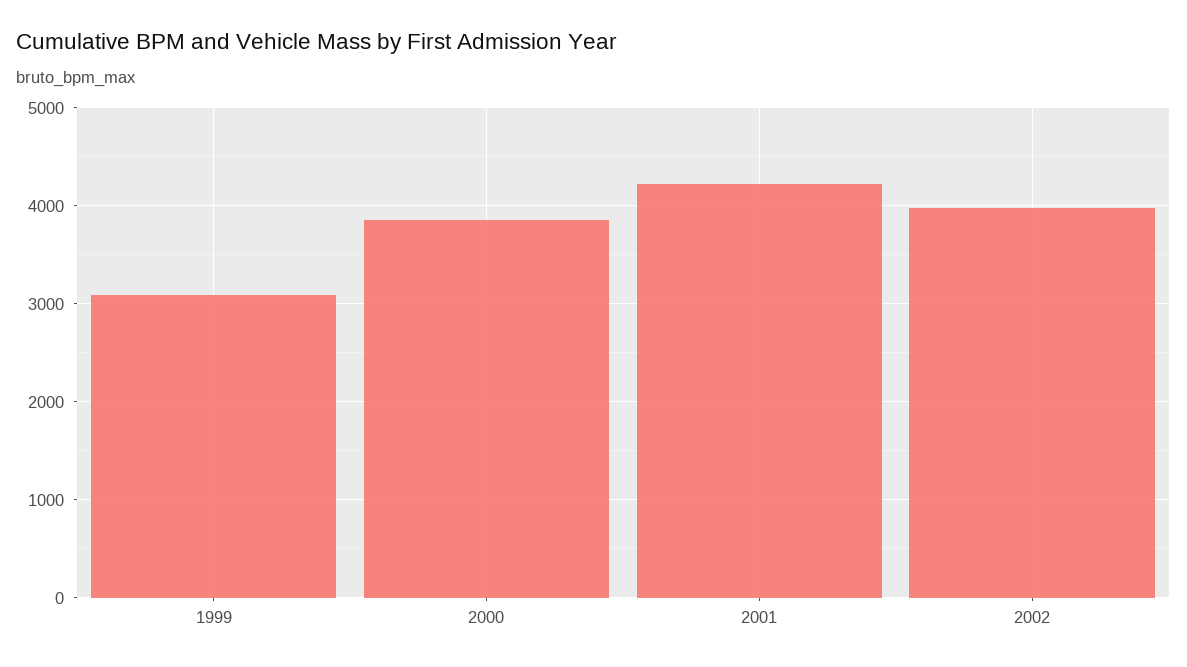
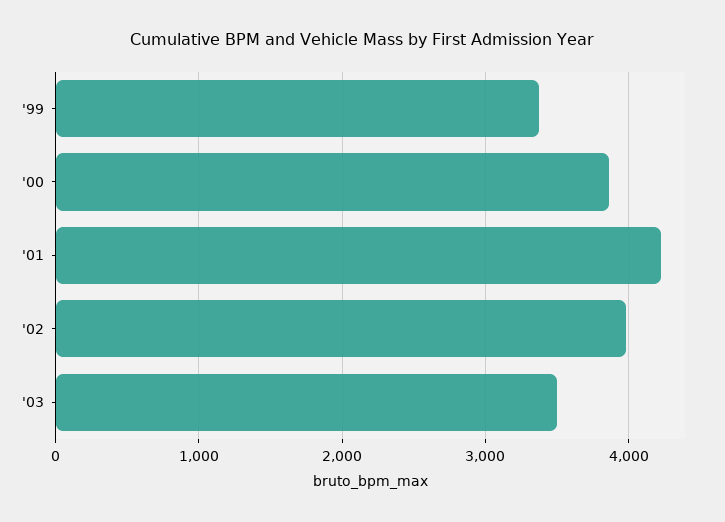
1999: 3100 -> 3400
'03: none -> 3500

